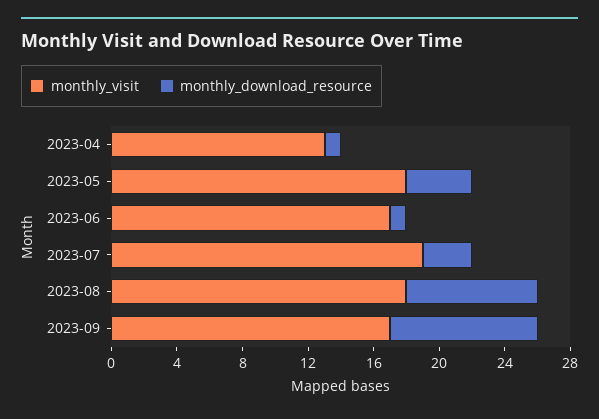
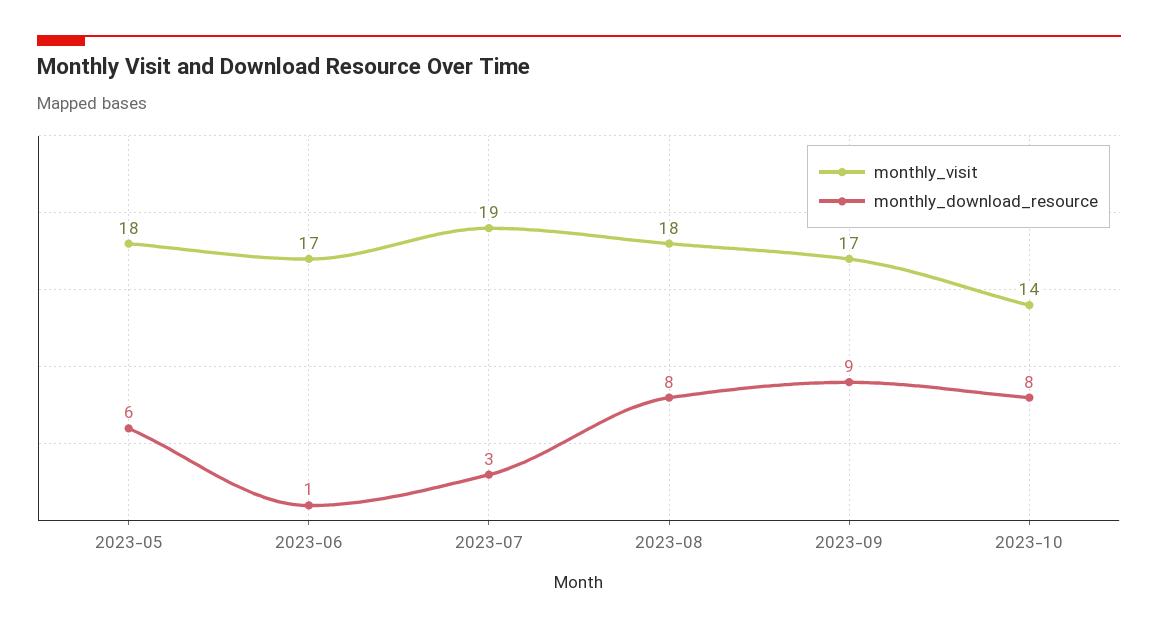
monthly_visit, 2023-04: 13 -> none
monthly_download_resource, 2023-04: 1 -> none
monthly_download_resource, 2023-05: 4 -> 6
monthly_visit, 2023-10: none -> 14
monthly_download_resource, 2023-10: none -> 8

